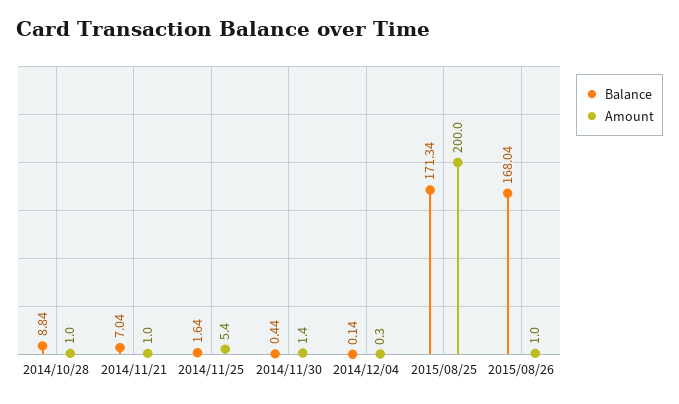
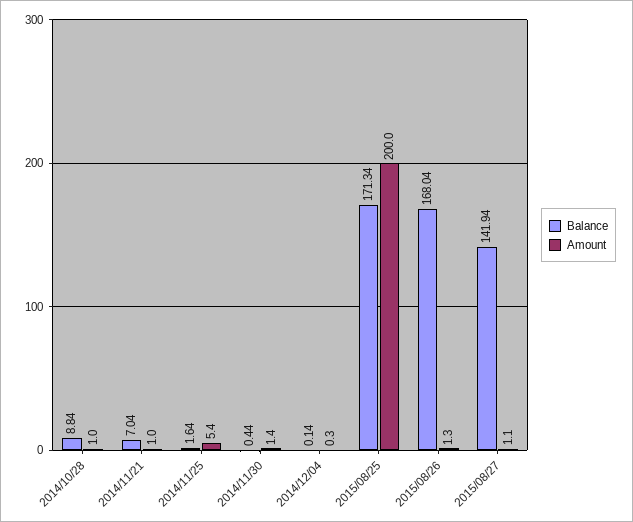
Amount, 2015/08/26: 1 -> 1.3
Balance, 2015/08/27: none -> 141.94
Amount, 2015/08/27: none -> 1.1

